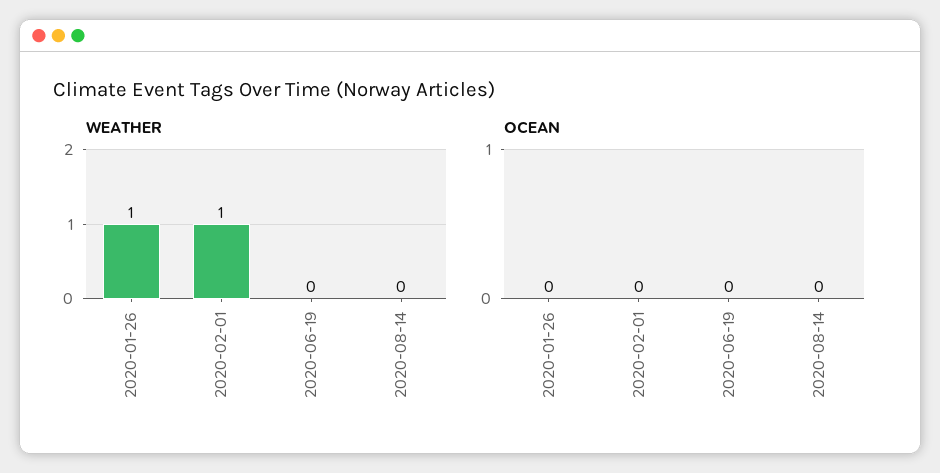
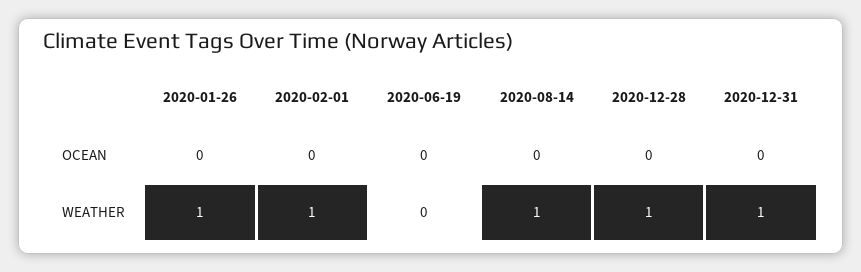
WEATHER, 2020-08-14: 0 -> 1
OCEAN, 2020-12-28: none -> 0
OCEAN, 2020-12-31: none -> 0
WEATHER, 2020-12-28: none -> 1
WEATHER, 2020-12-31: none -> 1

